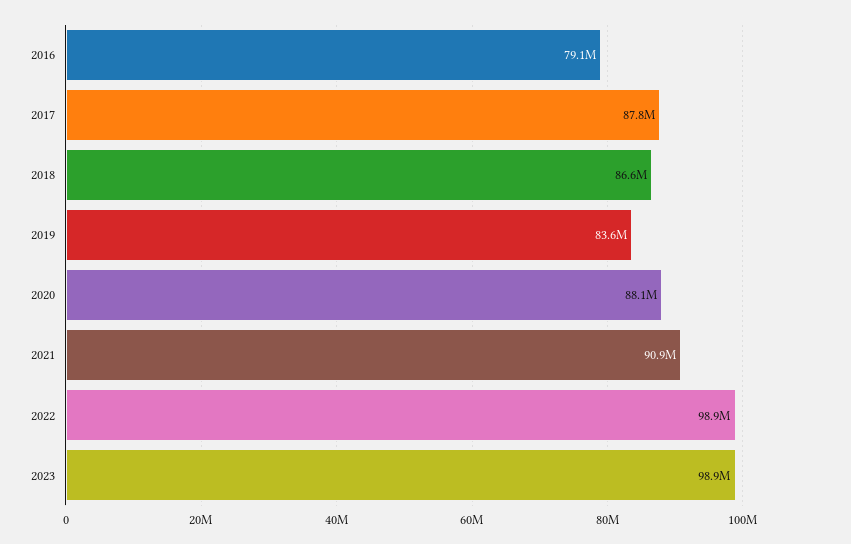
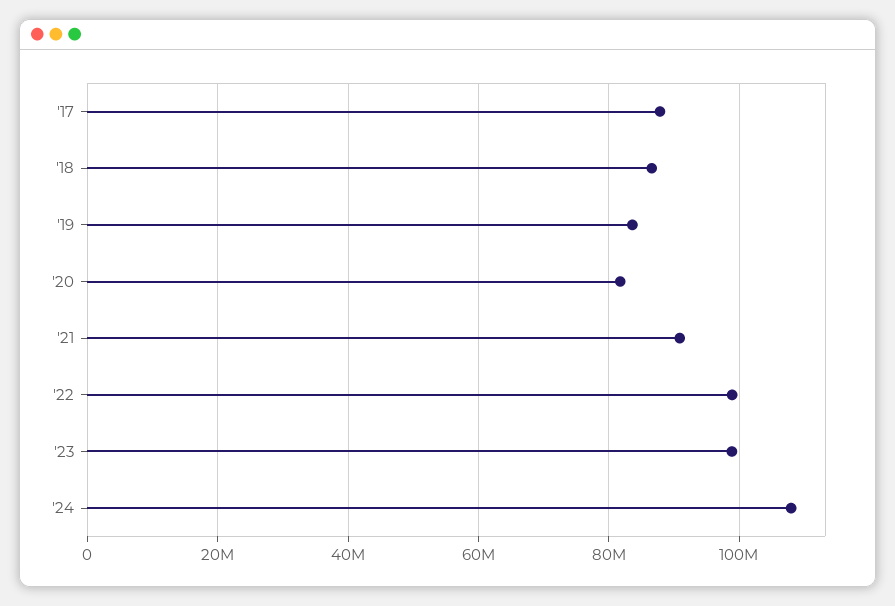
2016: 79100000 -> none
2020: 88100000 -> 82000000
'24: none -> 108000000

